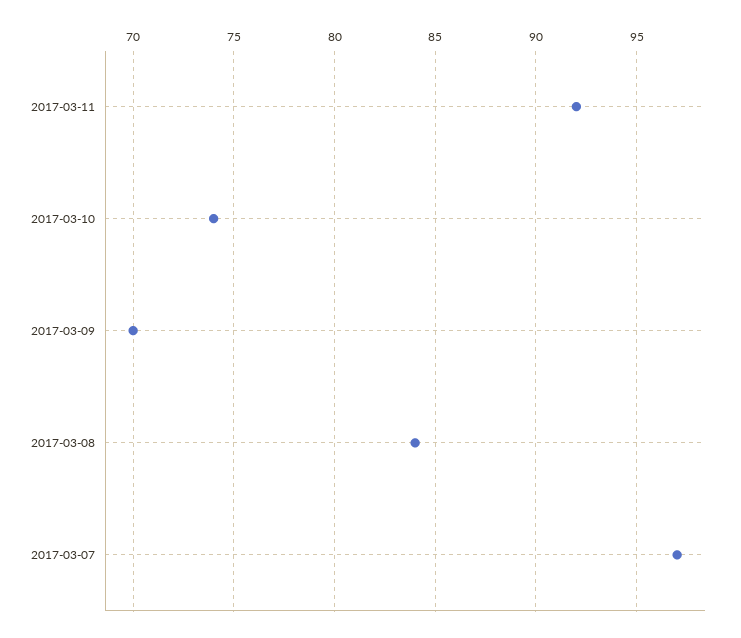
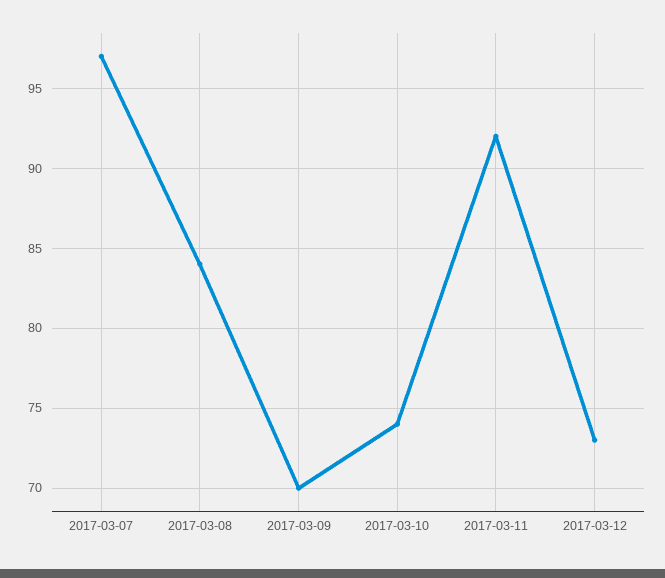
2017-03-12: none -> 73

